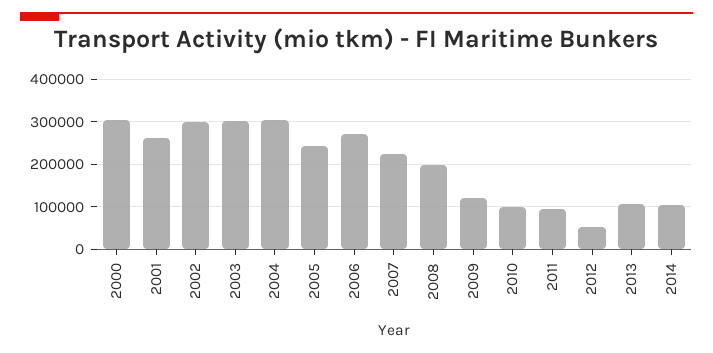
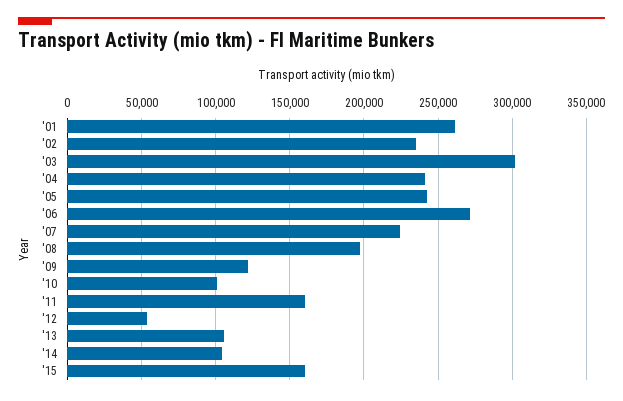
2000: 300000 -> none
2002: 300000 -> 235000
2004: 300000 -> 240000
2011: 100000 -> 160000
'15: none -> 160000

